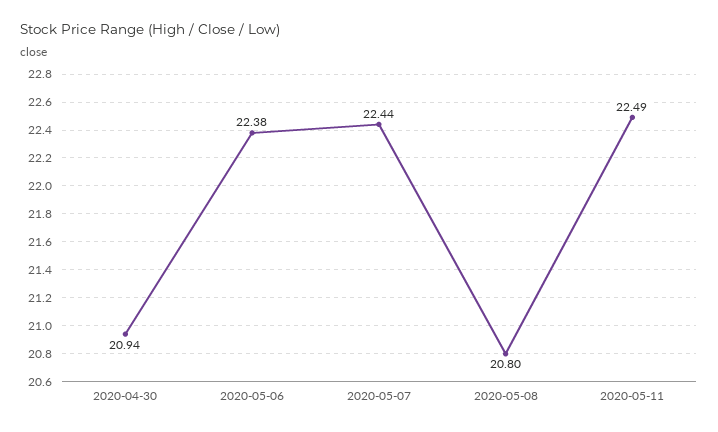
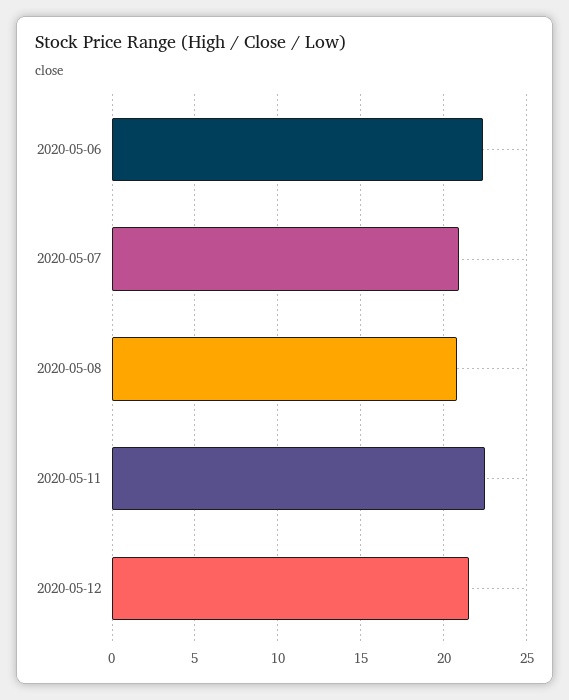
2020-04-30: 20.94 -> none
2020-05-07: 22.44 -> 21
2020-05-12: none -> 21.5

